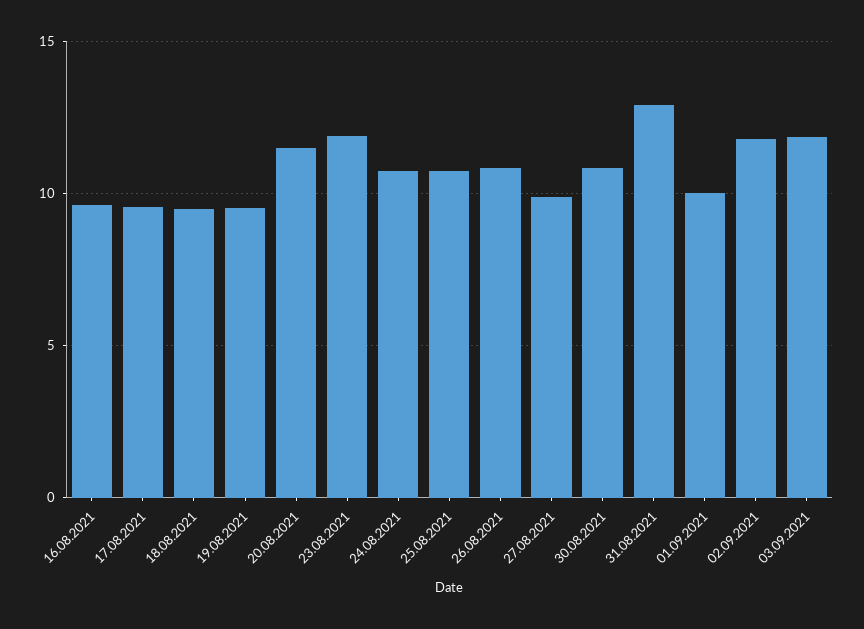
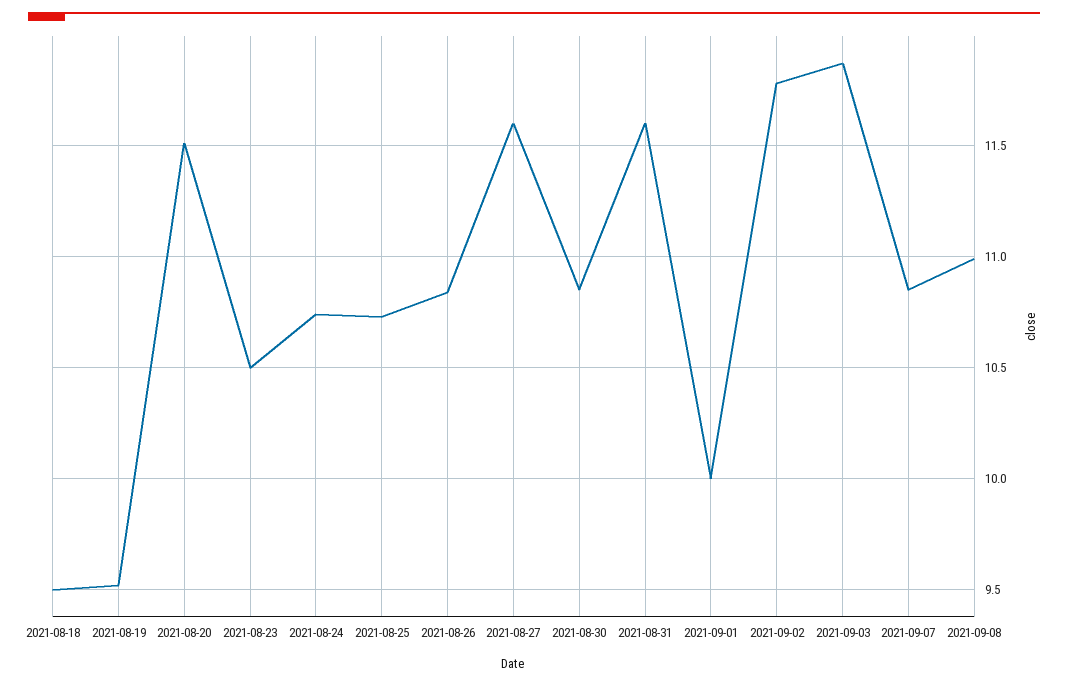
16.08.2021: 9.5 -> none
17.08.2021: 9.5 -> none
23.08.2021: 12 -> 10.5
27.08.2021: 10 -> 11.6
31.08.2021: 13 -> 11.6
2021-09-07: none -> 10.85
2021-09-08: none -> 11

